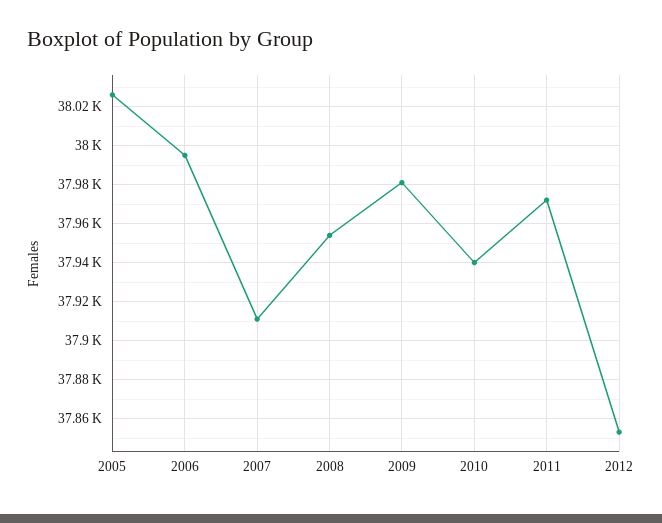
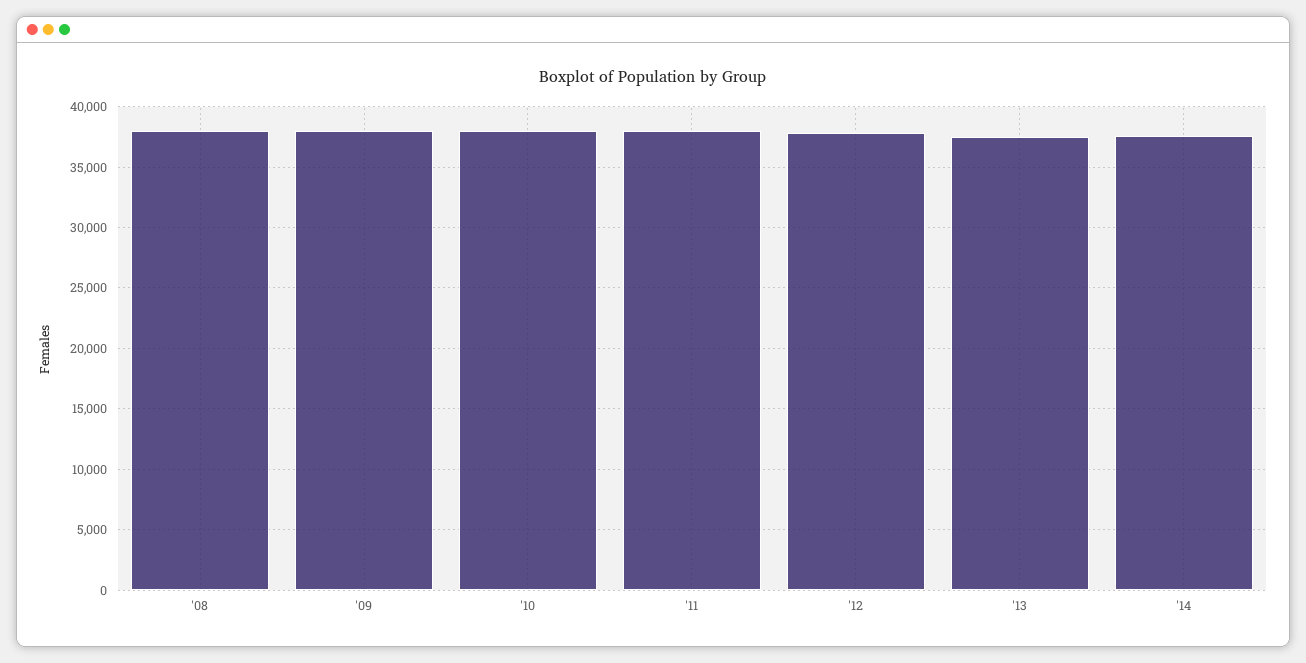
2005: 38025 -> none
2006: 37995 -> none
2007: 37910 -> none
'13: none -> 37500
'14: none -> 37500

